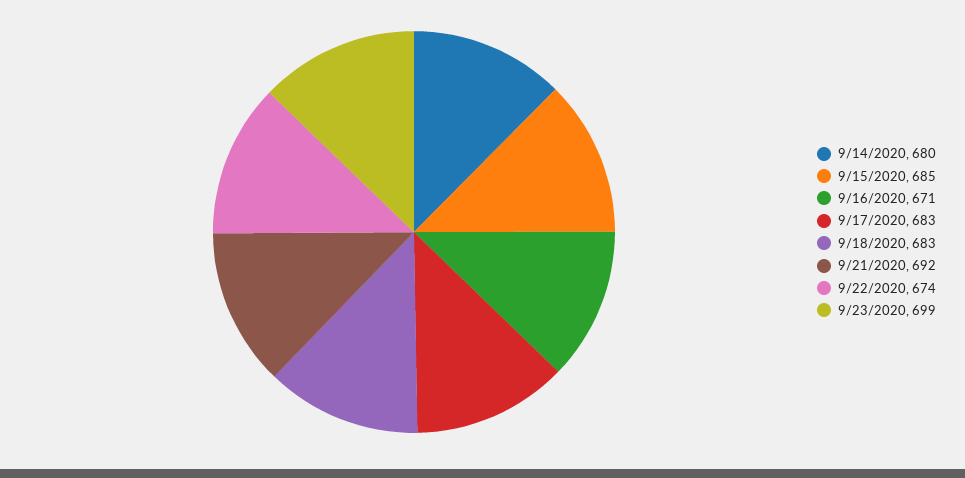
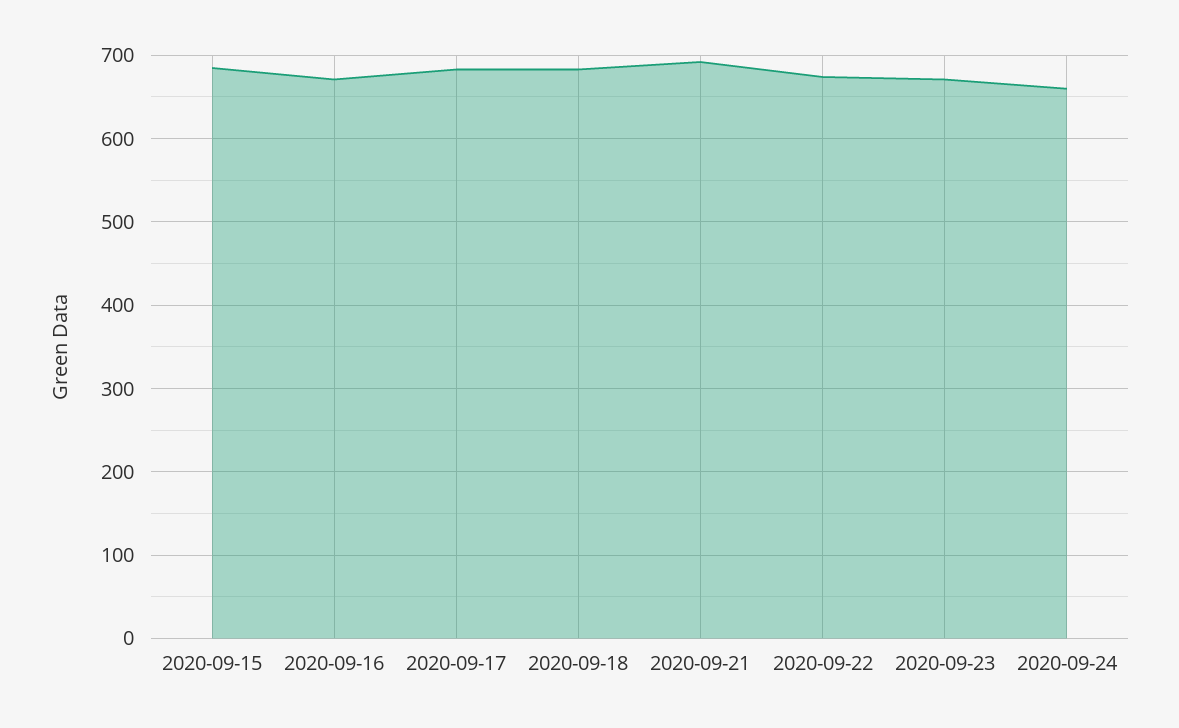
9/14/2020: 680 -> none
9/23/2020: 699 -> 670
2020-09-24: none -> 660

